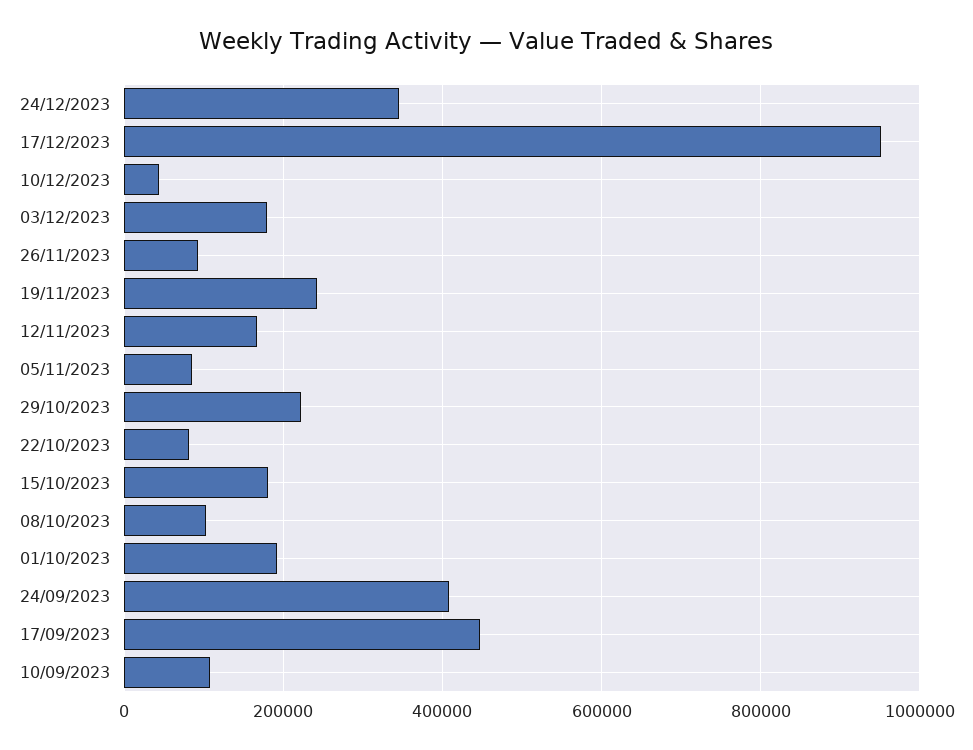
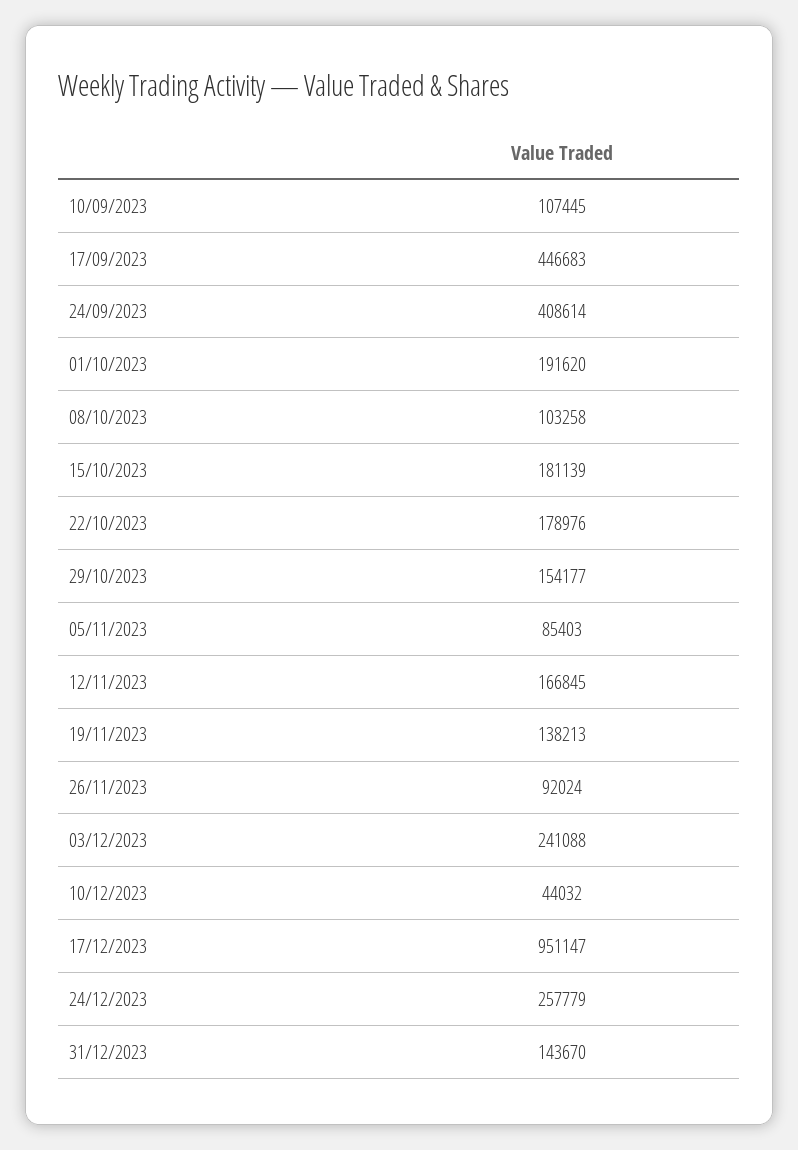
24/12/2023: 340000 -> 257779
03/12/2023: 180000 -> 241088
19/11/2023: 240000 -> 138213
29/10/2023: 220000 -> 154177
22/10/2023: 80000 -> 178976
31/12/2023: none -> 143670

